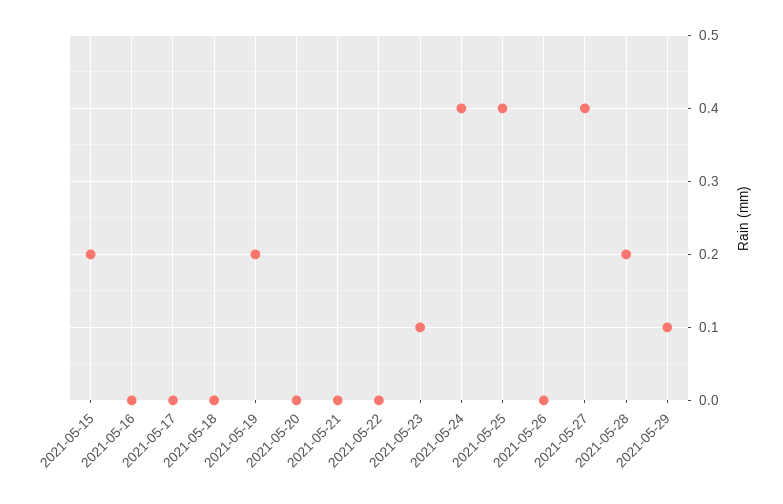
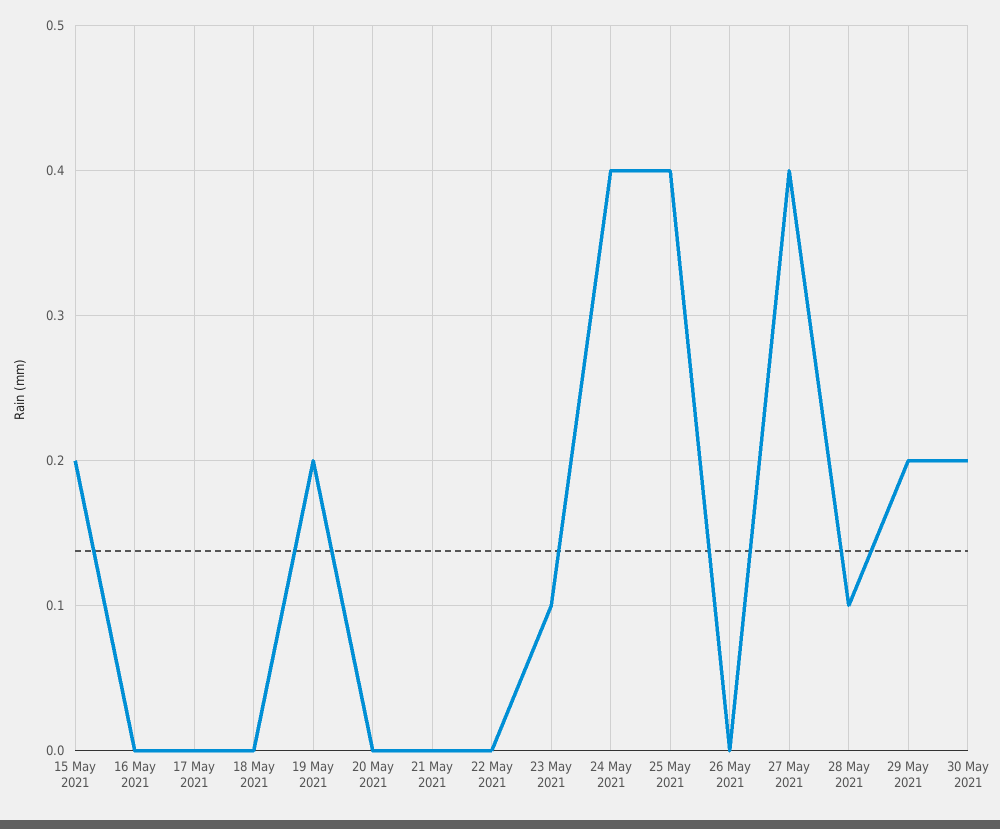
2021-05-28: 0.2 -> 0.1
2021-05-29: 0.1 -> 0.2
30 May 2021: none -> 0.2

